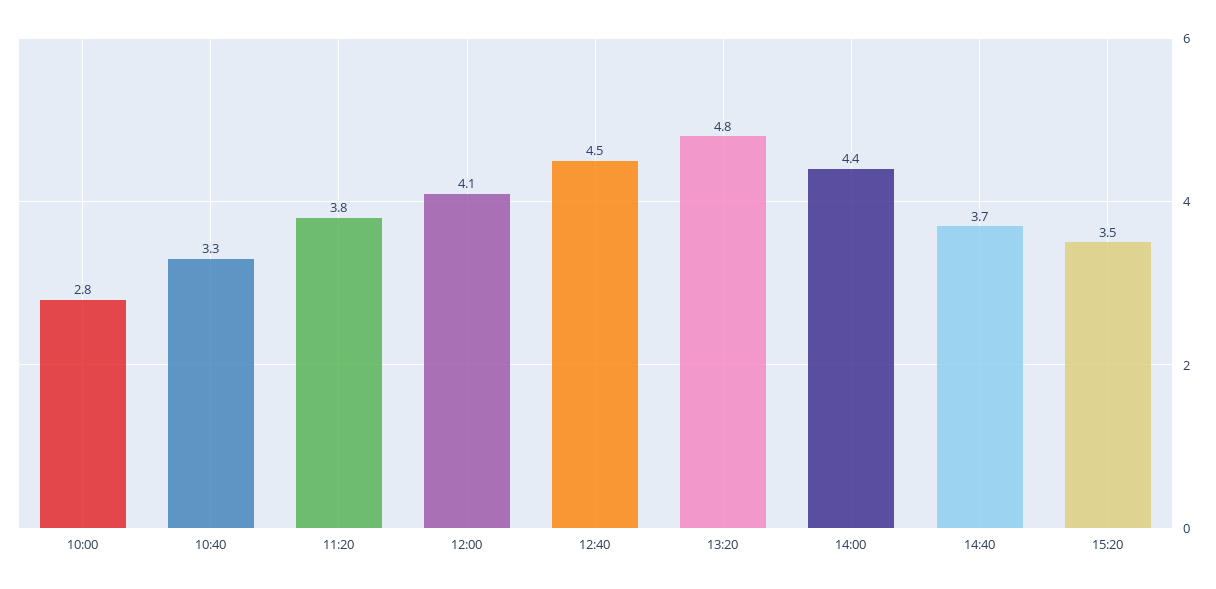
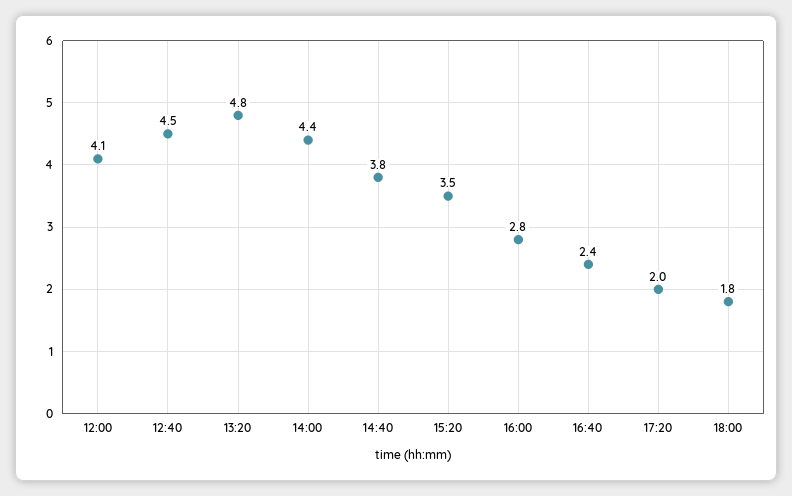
10:00: 2.8 -> none
10:40: 3.3 -> none
11:20: 3.8 -> none
14:40: 3.7 -> 3.8
16:00: none -> 2.8
16:40: none -> 2.4
17:20: none -> 2
18:00: none -> 1.8

